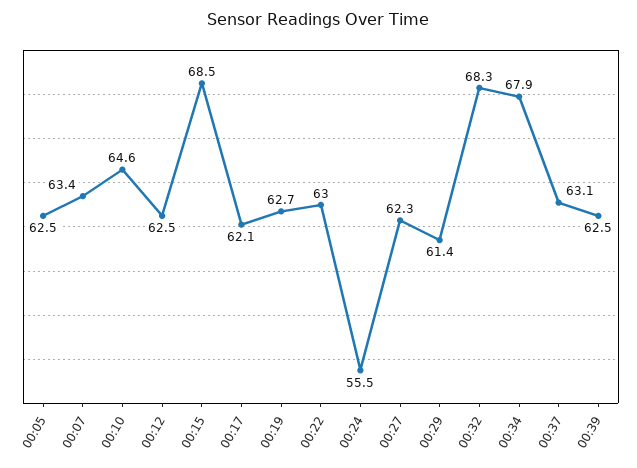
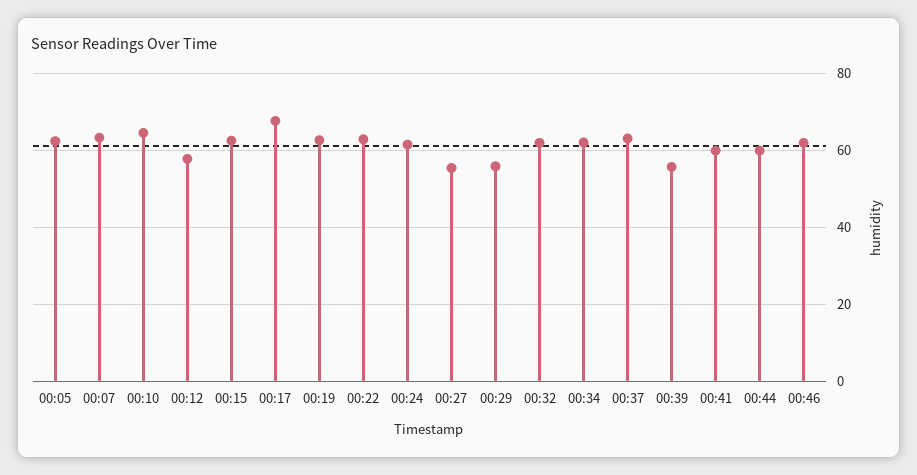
00:12: 62.5 -> 58
00:15: 68.5 -> 62
00:17: 62.1 -> 68
00:24: 55.5 -> 62
00:27: 62.3 -> 56
00:29: 61.4 -> 56
00:32: 68.3 -> 62
00:34: 67.9 -> 62
00:39: 62.5 -> 56
00:41: none -> 60
00:44: none -> 60
00:46: none -> 62

